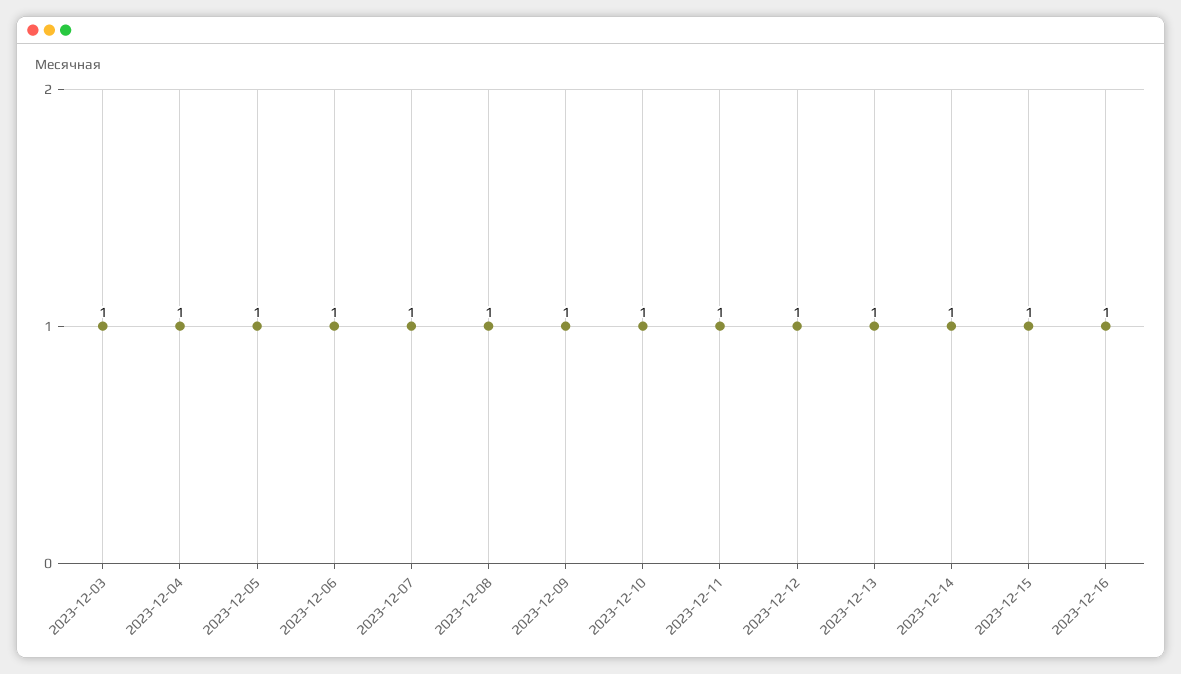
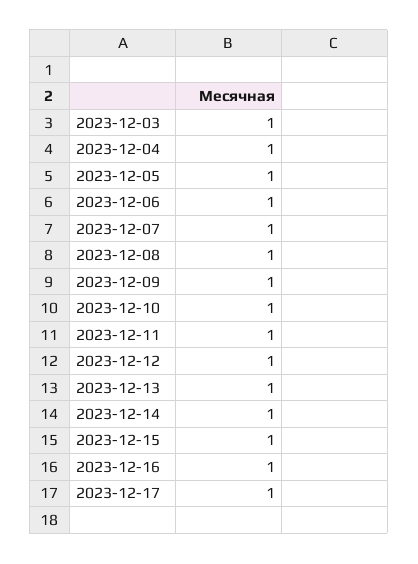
2023-12-17: none -> 1

